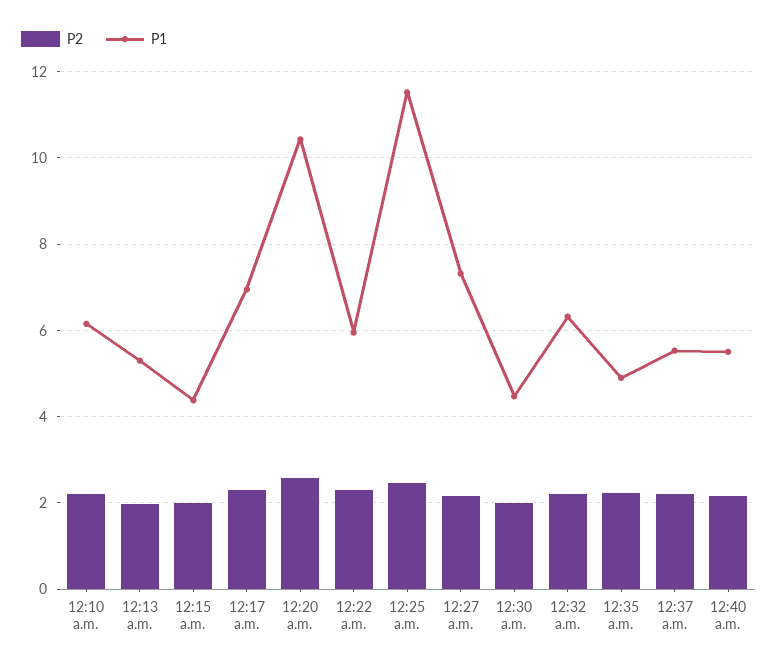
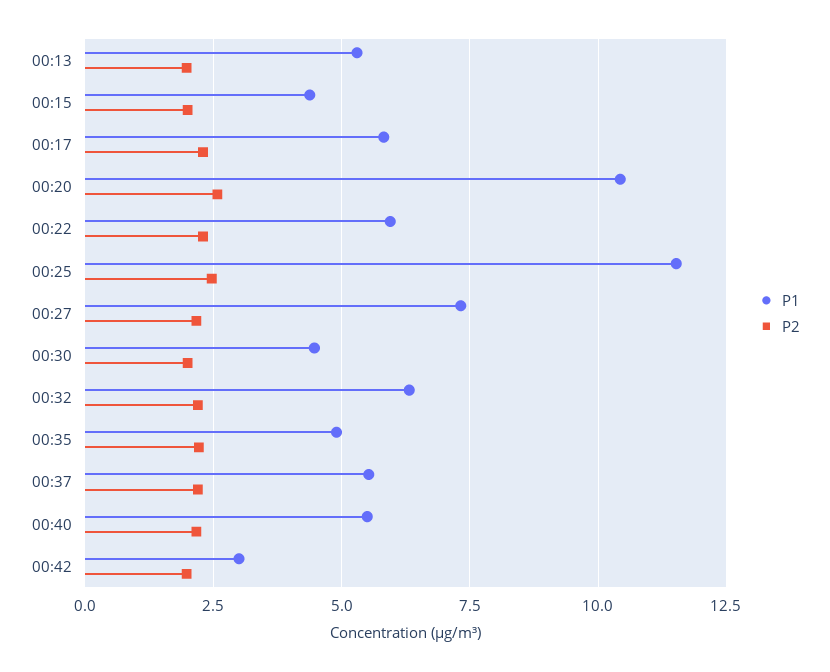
P2, 12:10 a.m.: 2.2 -> none
P1, 12:10 a.m.: 6.2 -> none
P1, 12:17 a.m.: 7 -> 5.75
P1, 00:42: none -> 3
P2, 00:42: none -> 2

